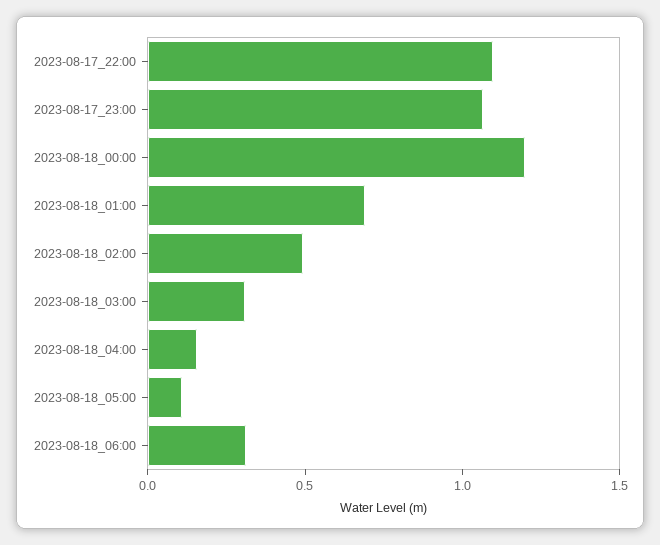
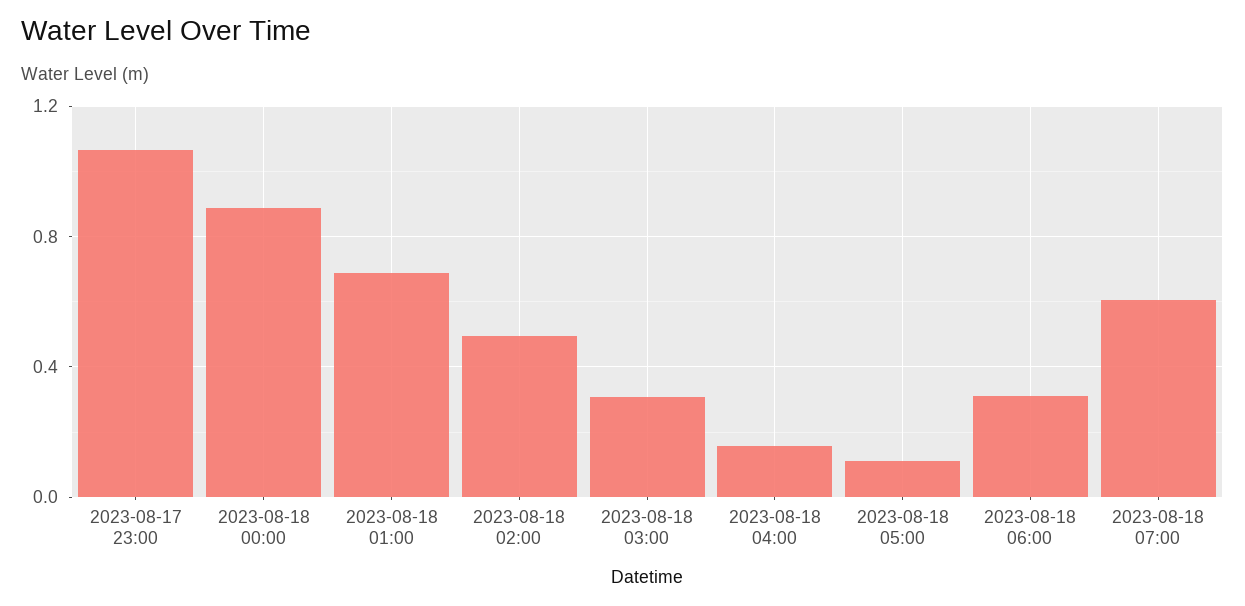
2023-08-17_22:00: 1.1 -> none
2023-08-18_00:00: 1.2 -> 0.9
2023-08-18 07:00: none -> 0.6

